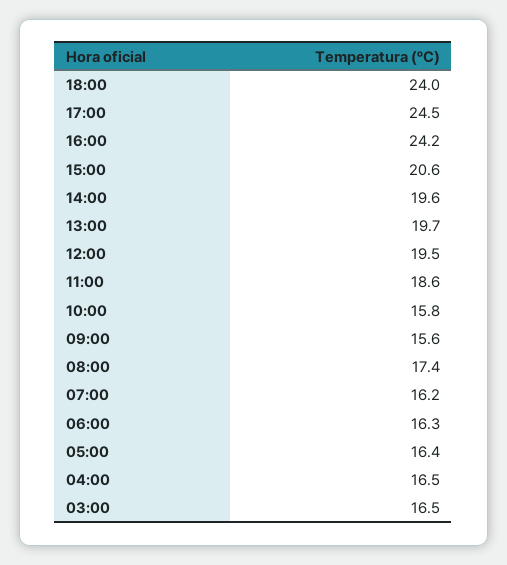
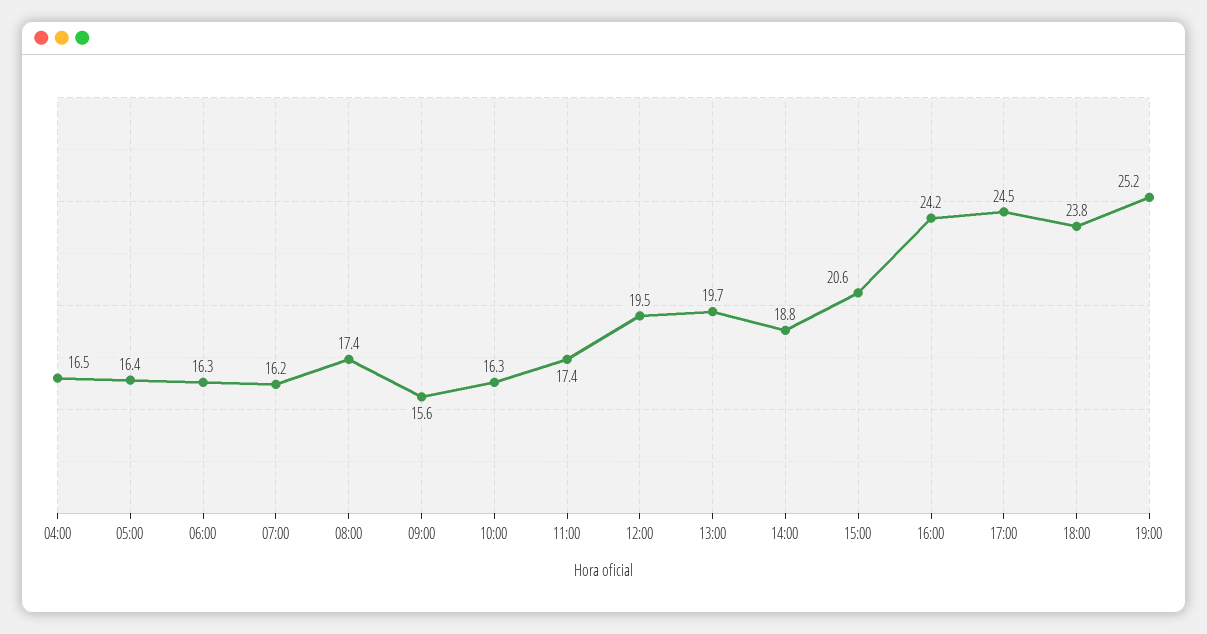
18:00: 24 -> 23.8
14:00: 19.6 -> 18.8
11:00: 18.6 -> 17.4
10:00: 15.8 -> 16.3
03:00: 16.5 -> none
19:00: none -> 25.2

